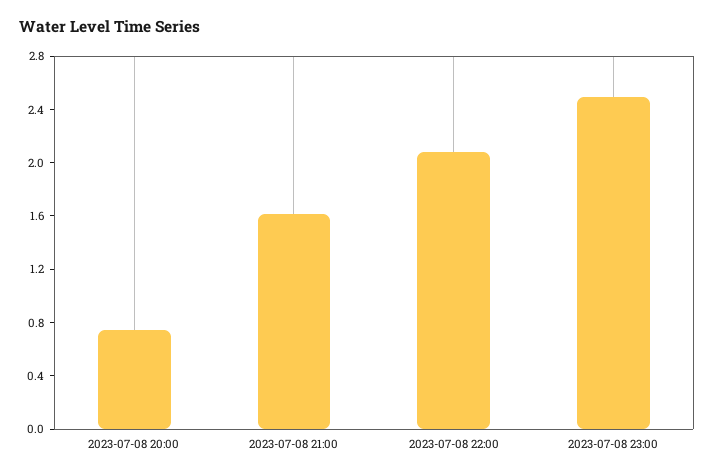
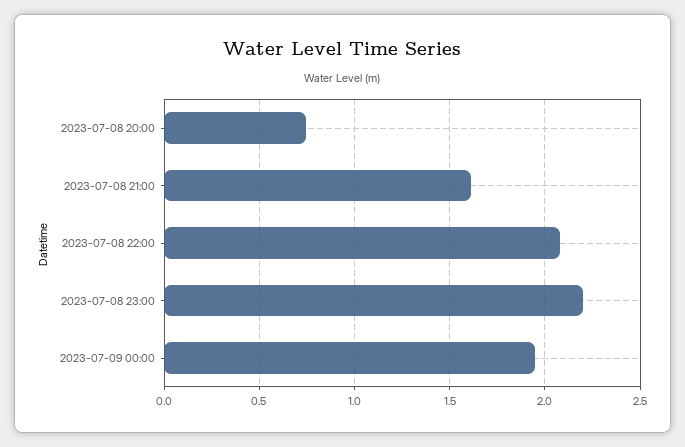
2023-07-08 23:00: 2.5 -> 2.2
2023-07-09 00:00: none -> 1.95

